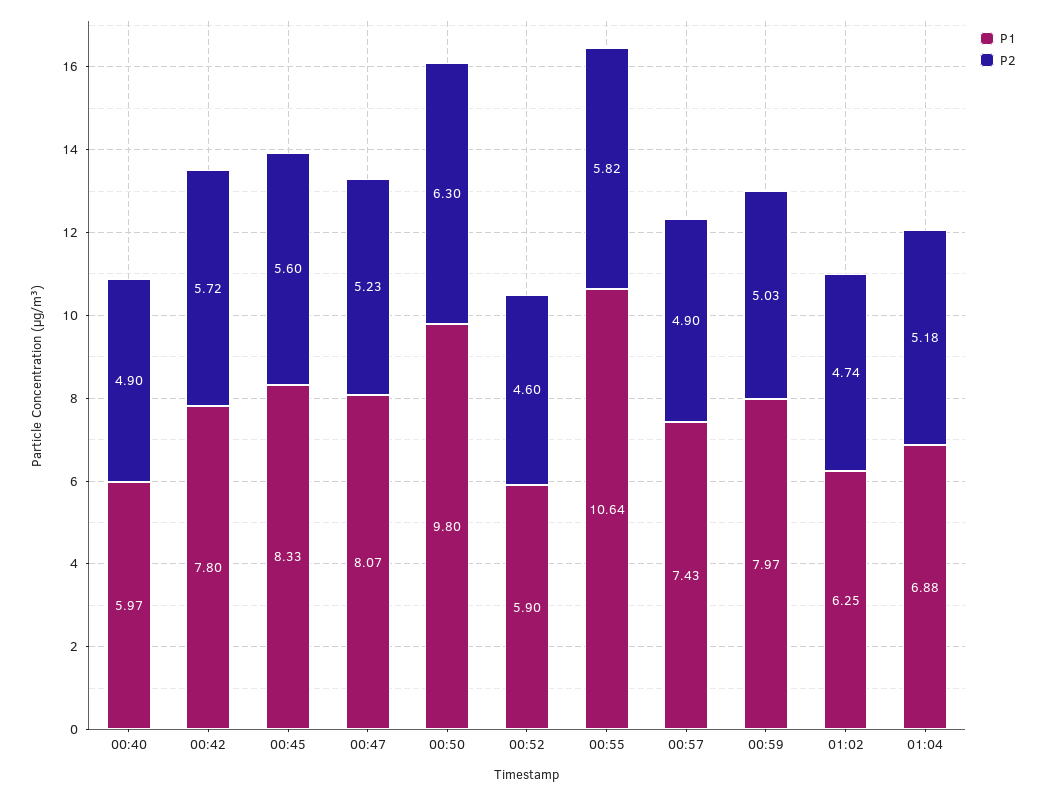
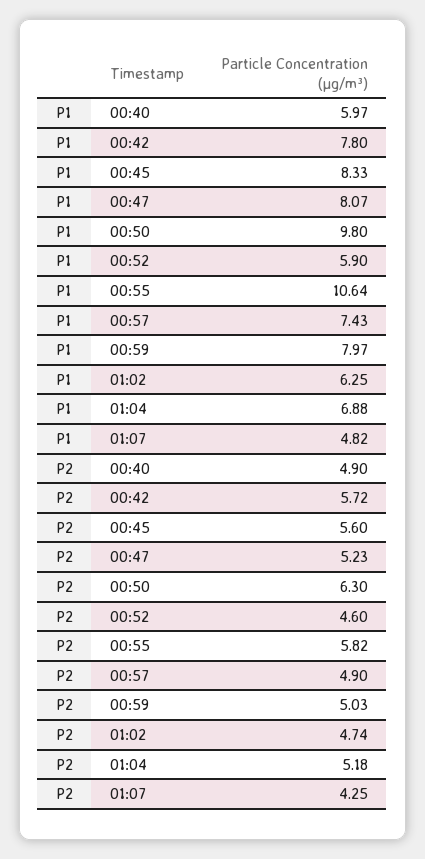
P1, 01:07: none -> 4.82
P2, 01:07: none -> 4.25

